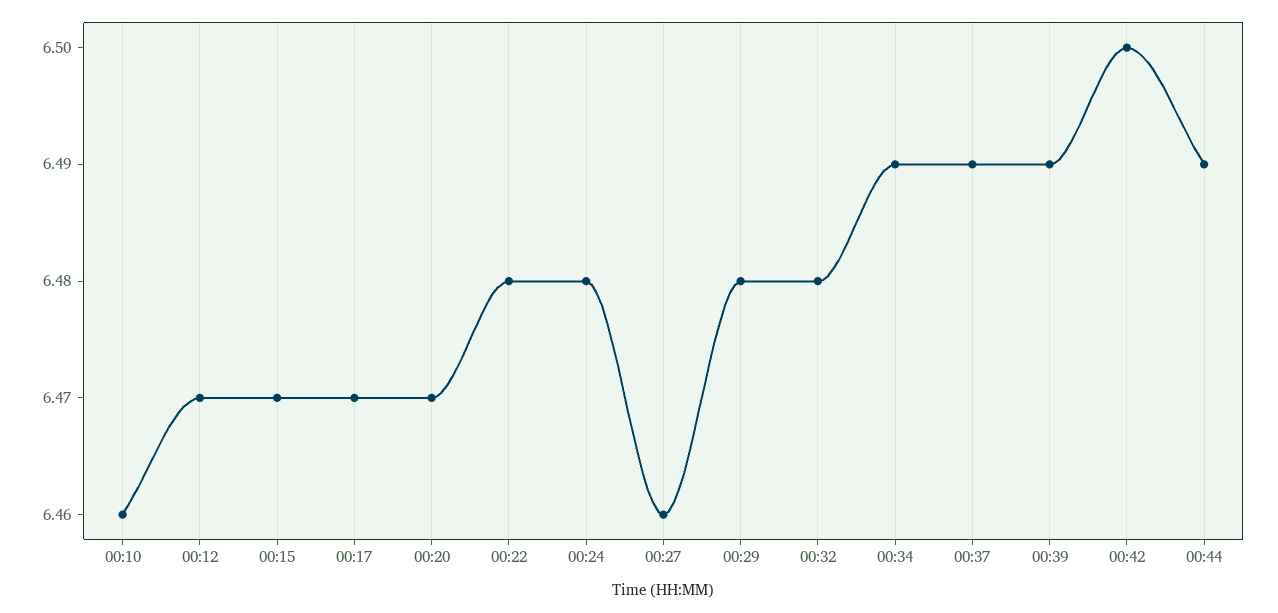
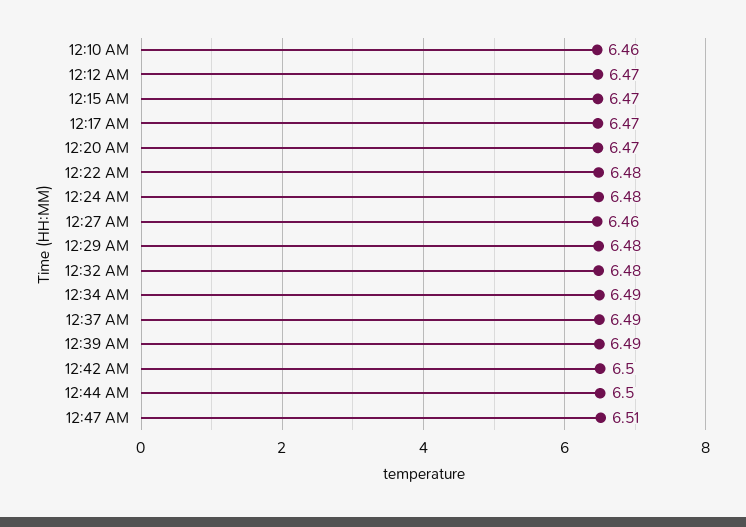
00:44: 6.49 -> 6.5
12:47 AM: none -> 6.51

